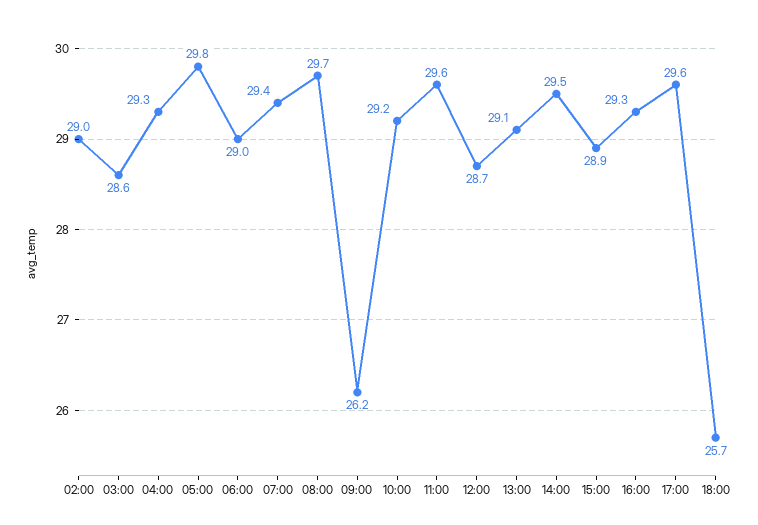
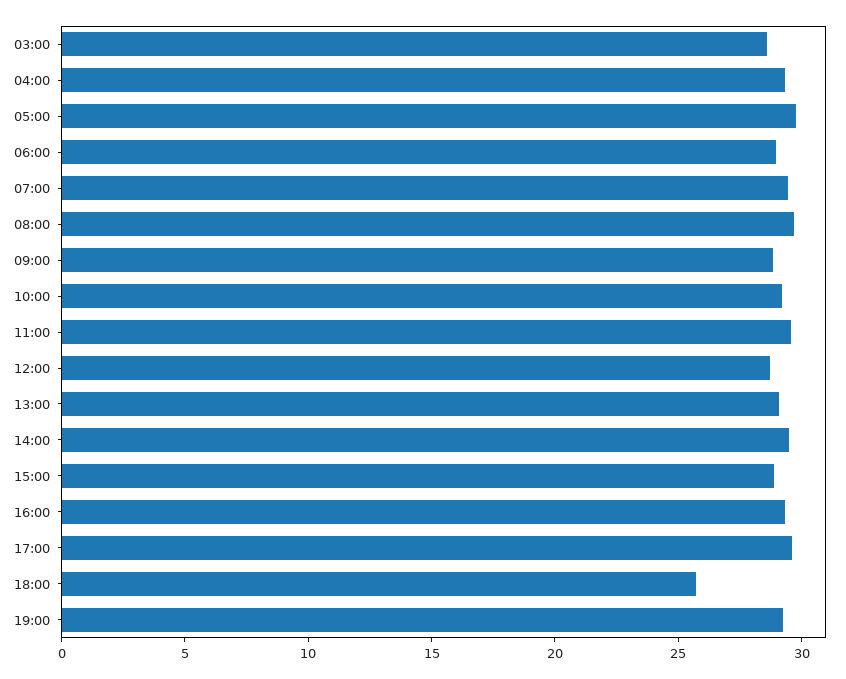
02:00: 29 -> none
09:00: 26.2 -> 29
19:00: none -> 29

